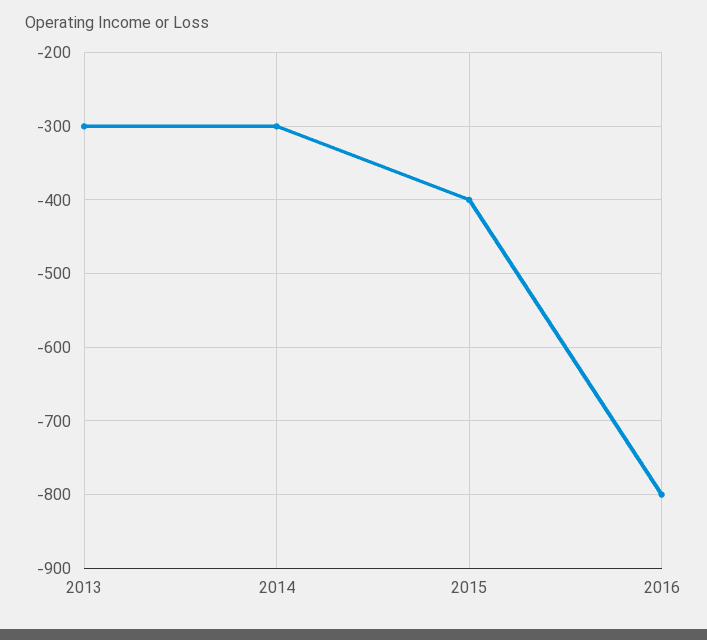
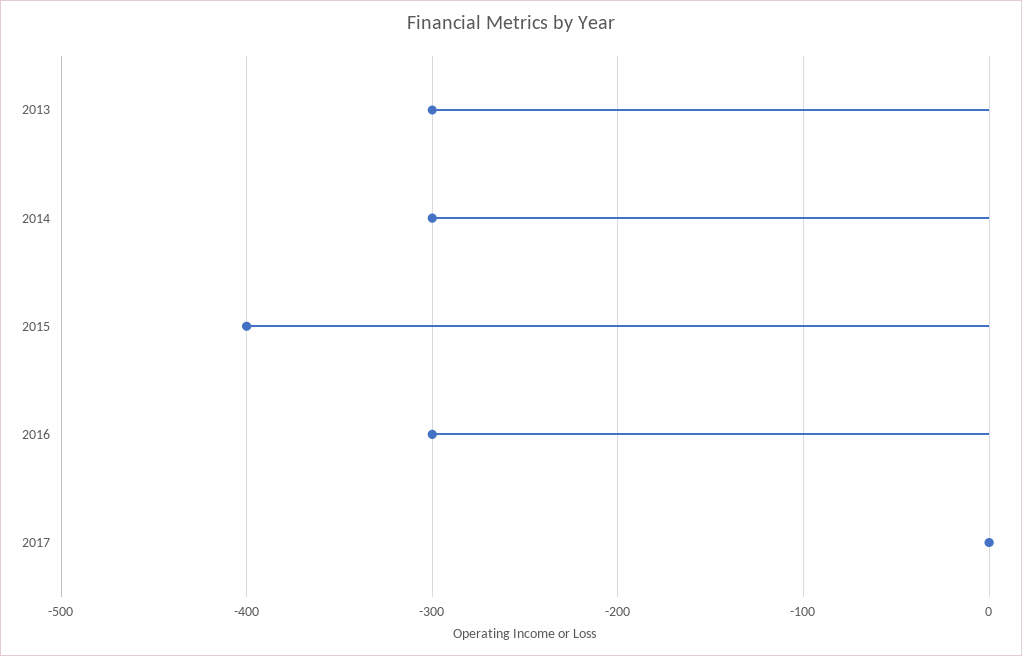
2016: -800 -> -300
2017: none -> 0

